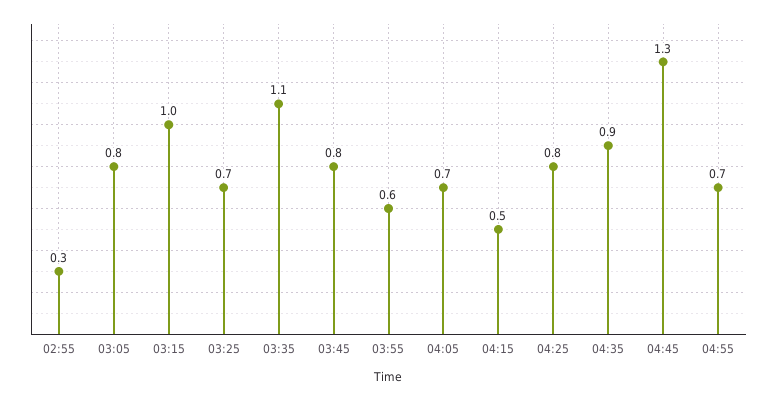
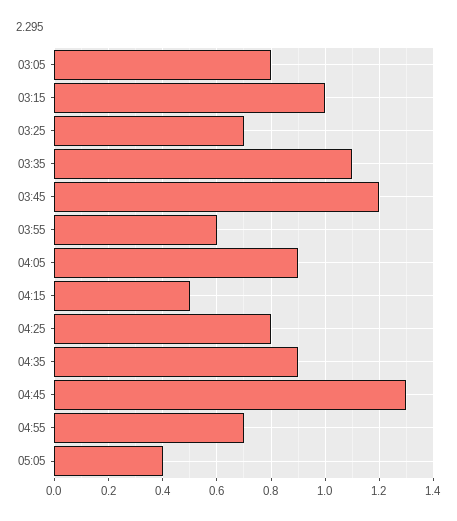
02:55: 0.3 -> none
03:45: 0.8 -> 1.2
04:05: 0.7 -> 0.9
05:05: none -> 0.4

